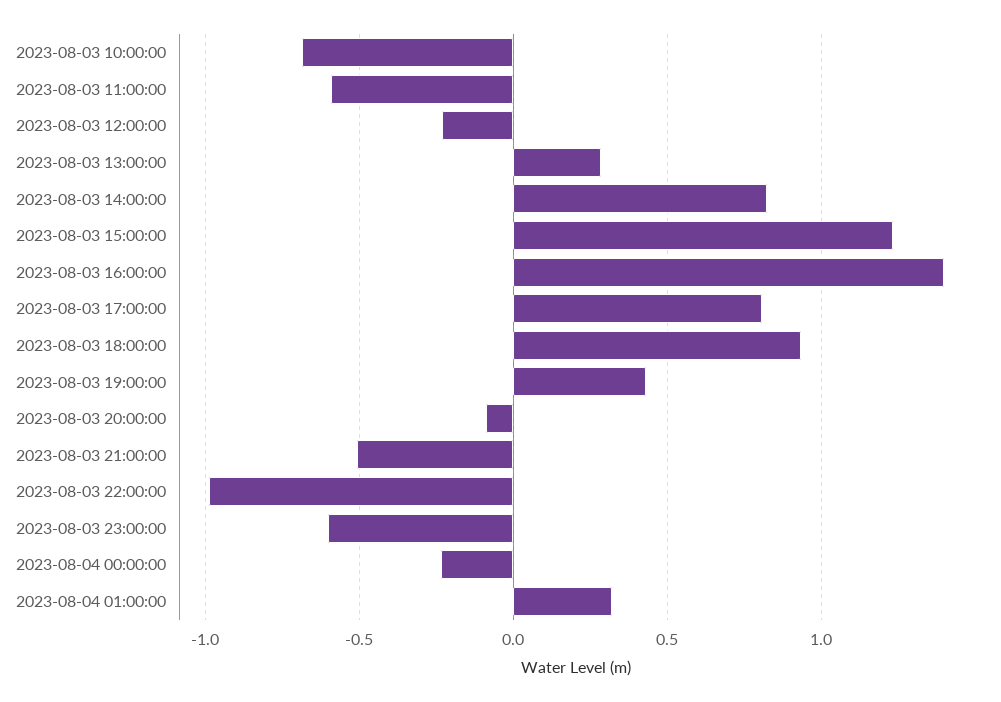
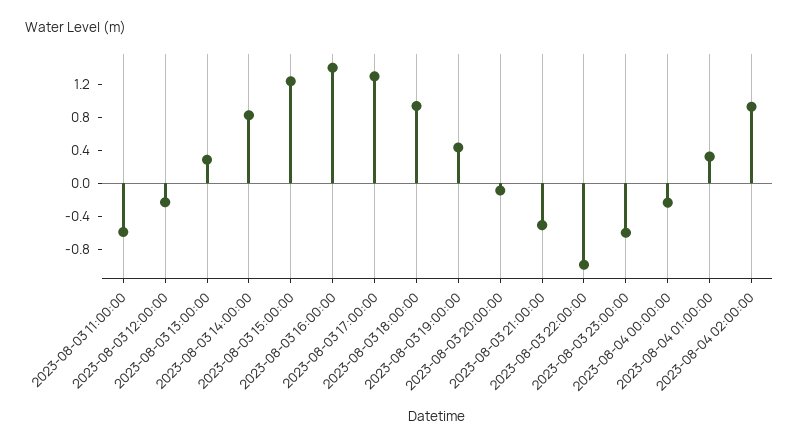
2023-08-03 10:00:00: -0.7 -> none
2023-08-03 17:00:00: 0.8 -> 1.3
2023-08-04 02:00:00: none -> 0.9

